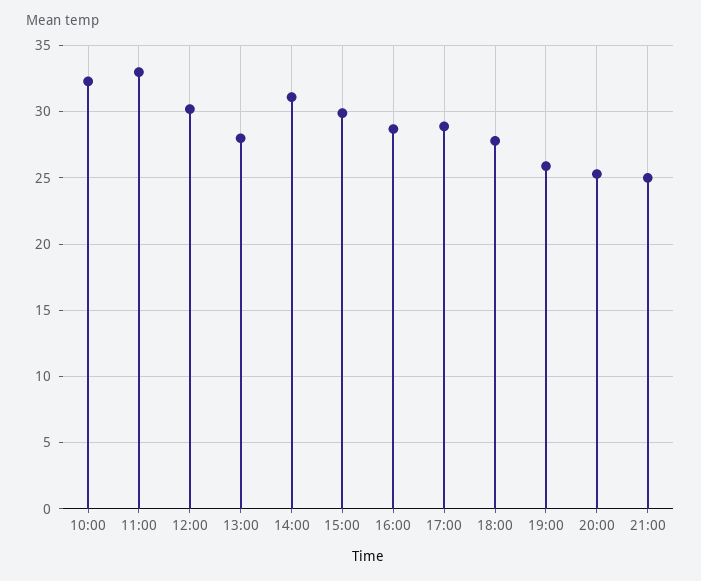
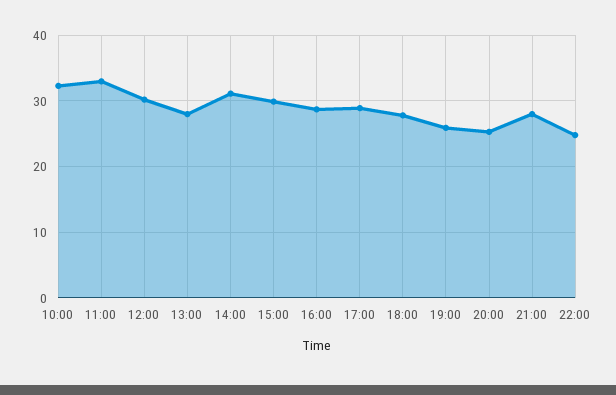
21:00: 25 -> 28
22:00: none -> 25

